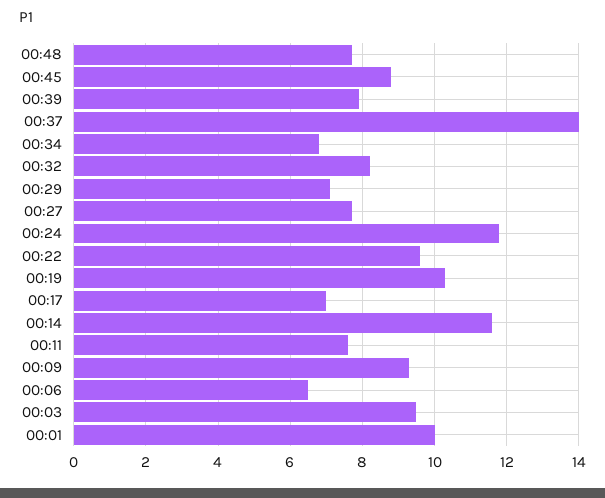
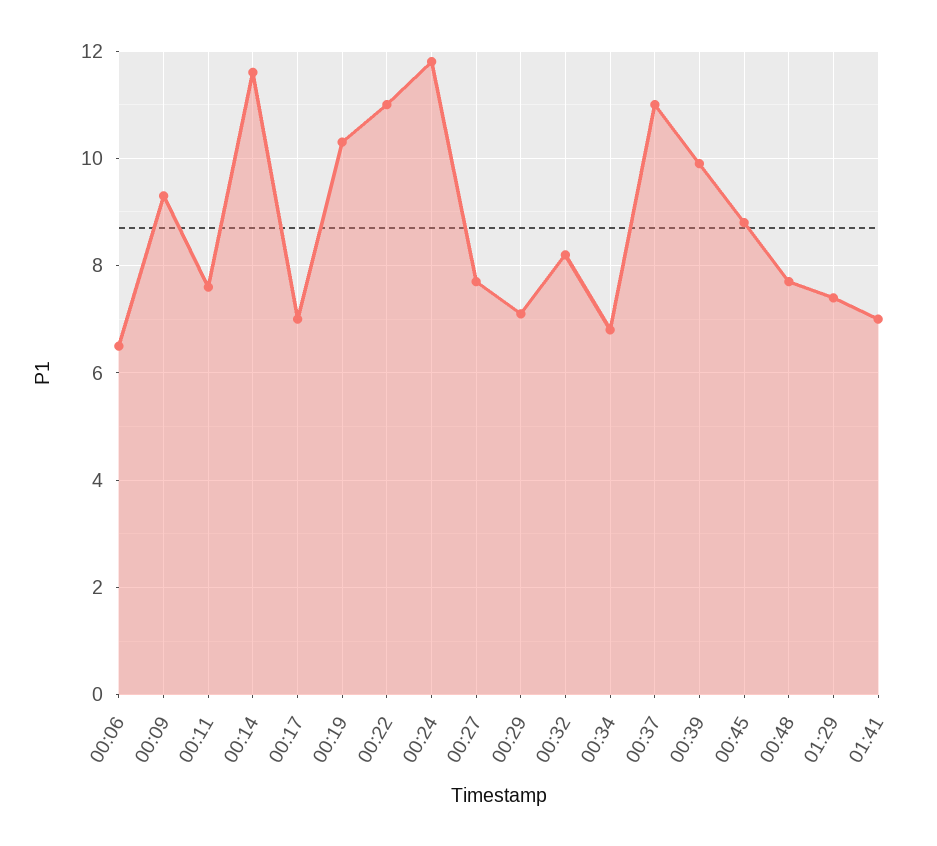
00:39: 8 -> 10
00:37: 14 -> 11
00:22: 9.5 -> 11
00:03: 9.5 -> none
00:01: 10 -> none
01:29: none -> 7.5
01:41: none -> 7

